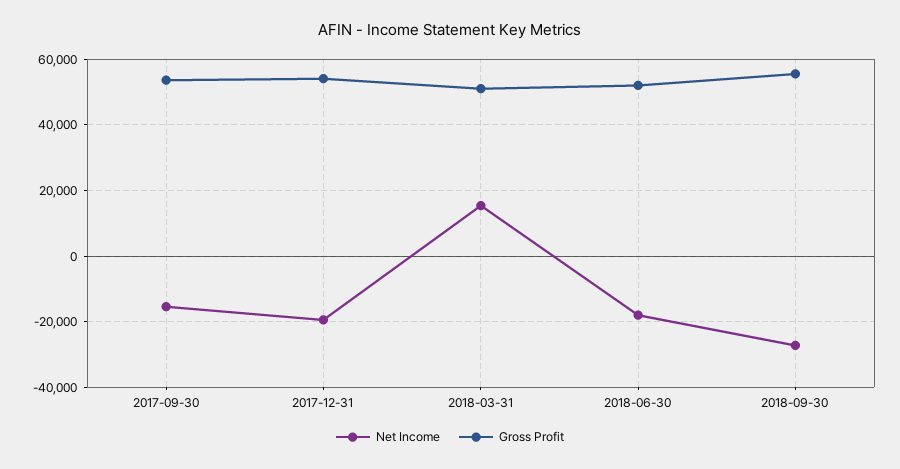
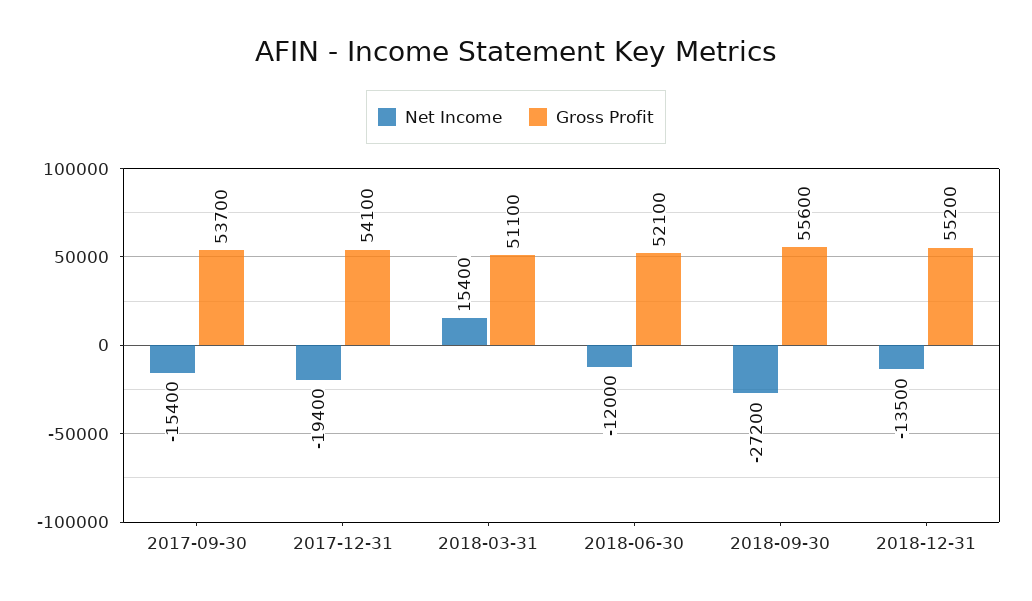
Net Income, 2018-06-30: -18000 -> -12000
Net Income, 2018-12-31: none -> -13500
Gross Profit, 2018-12-31: none -> 55200

